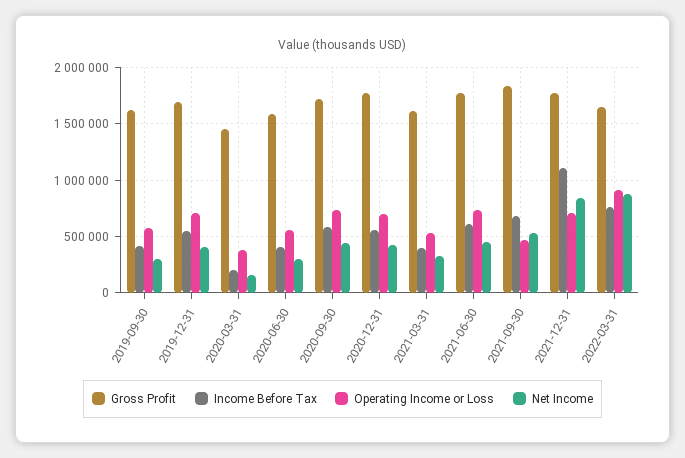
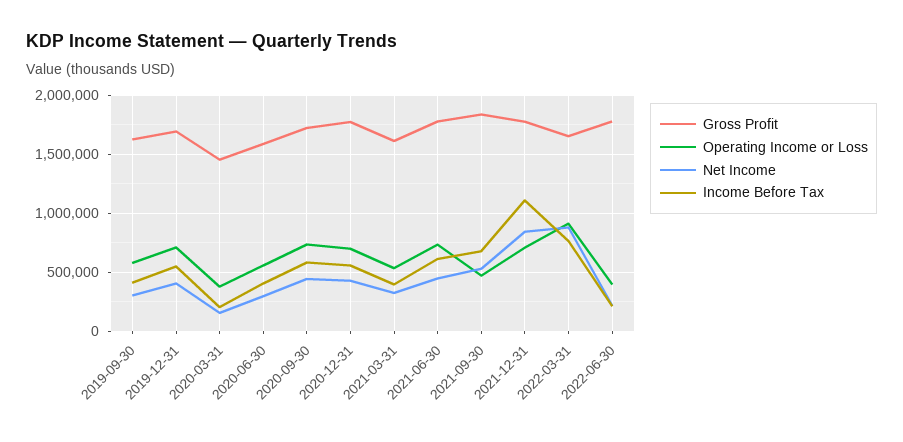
Gross Profit, 2022-06-30: none -> 1800000
Operating Income or Loss, 2022-06-30: none -> 400000
Net Income, 2022-06-30: none -> 200000
Income Before Tax, 2022-06-30: none -> 200000

